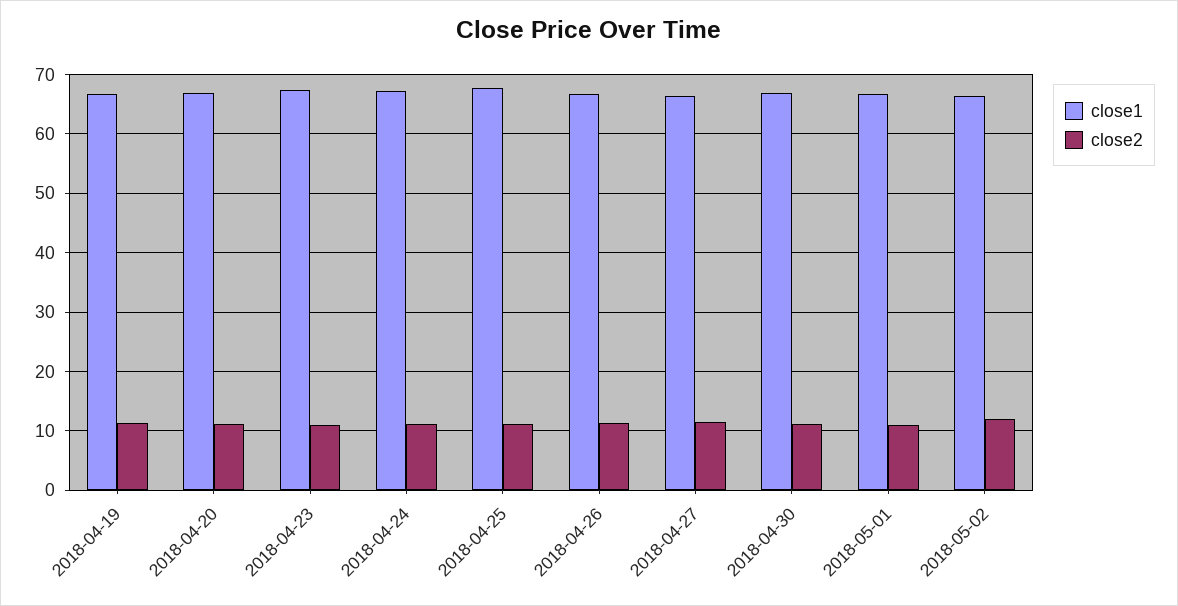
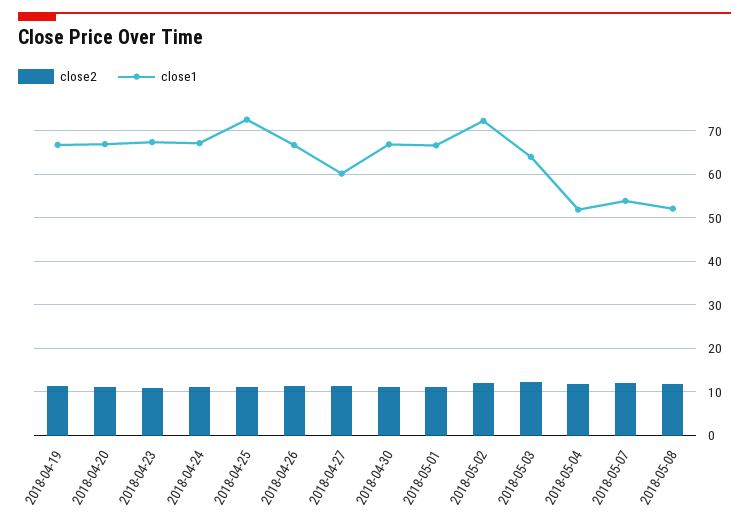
close1, 2018-04-25: 68 -> 72
close1, 2018-04-27: 66 -> 60
close1, 2018-05-02: 66 -> 72
close2, 2018-05-03: none -> 12
close1, 2018-05-03: none -> 64
close2, 2018-05-04: none -> 12
close1, 2018-05-04: none -> 52
close2, 2018-05-07: none -> 12
close1, 2018-05-07: none -> 54
close2, 2018-05-08: none -> 12
close1, 2018-05-08: none -> 52

